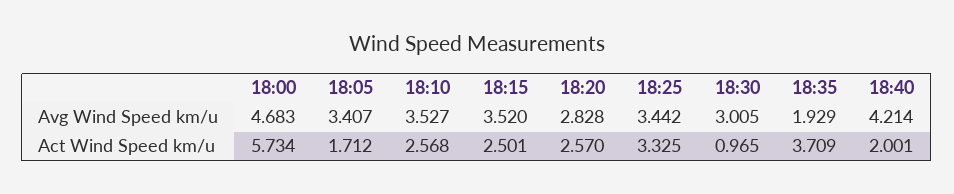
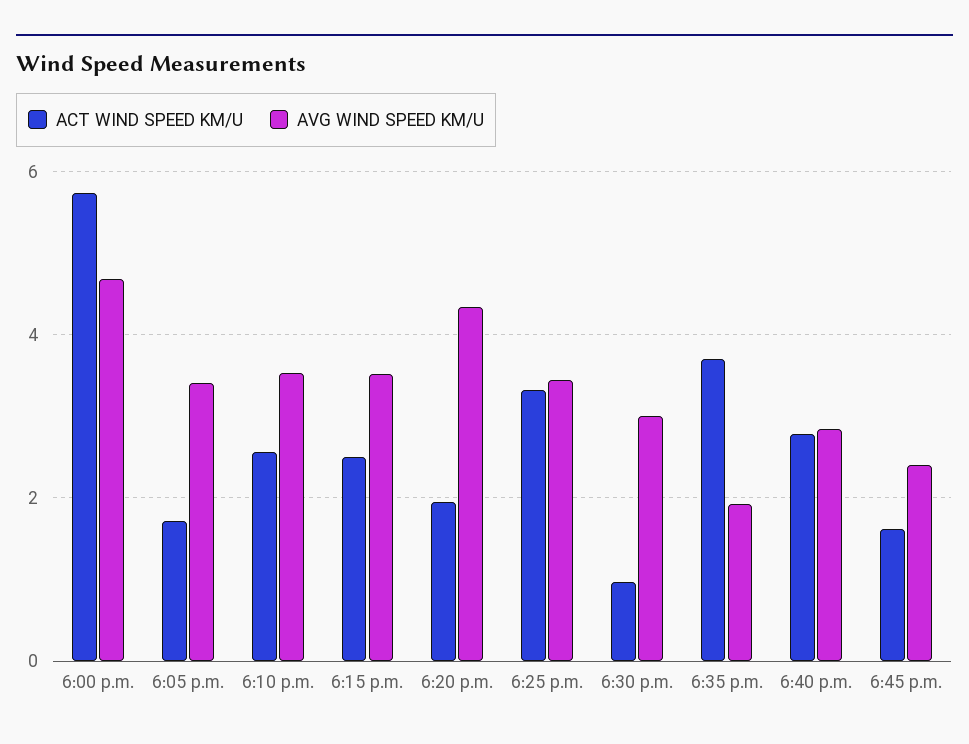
Avg Wind Speed km/u, 18:20: 2.828 -> 4.4
Avg Wind Speed km/u, 18:40: 4.214 -> 2.8
Act Wind Speed km/u, 18:20: 2.57 -> 2
Act Wind Speed km/u, 18:40: 2.001 -> 2.8
Act Wind Speed km/u, 6:45 p.m.: none -> 1.6
Avg Wind Speed km/u, 6:45 p.m.: none -> 2.4

